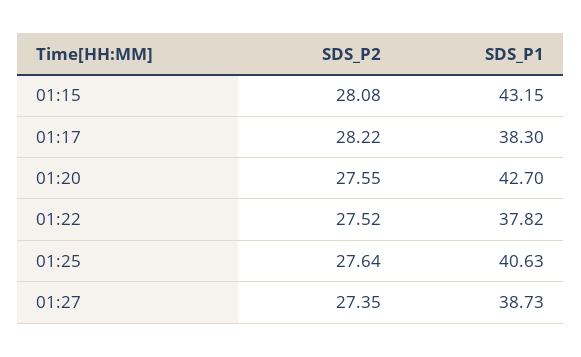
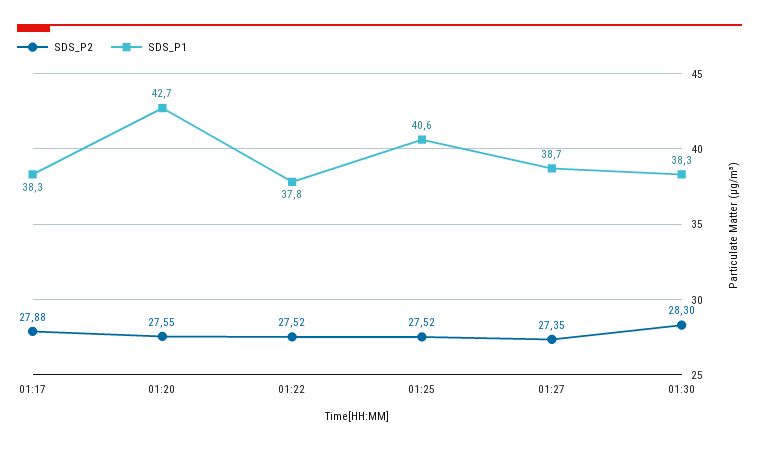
SDS_P2, 01:15: 28.08 -> none
SDS_P1, 01:15: 43.15 -> none
SDS_P2, 01:17: 28.22 -> 27.88
SDS_P2, 01:25: 27.64 -> 27.52
SDS_P2, 01:30: none -> 28.3
SDS_P1, 01:30: none -> 38.3

